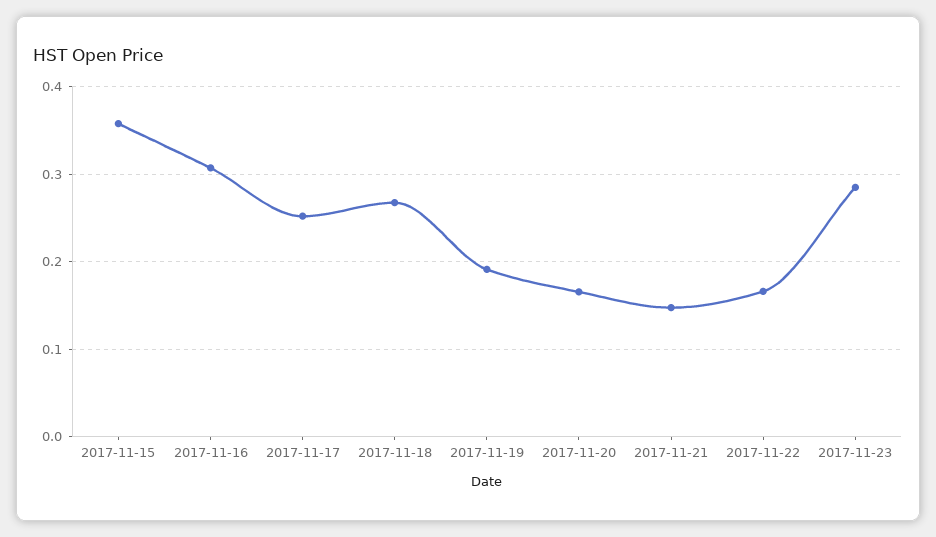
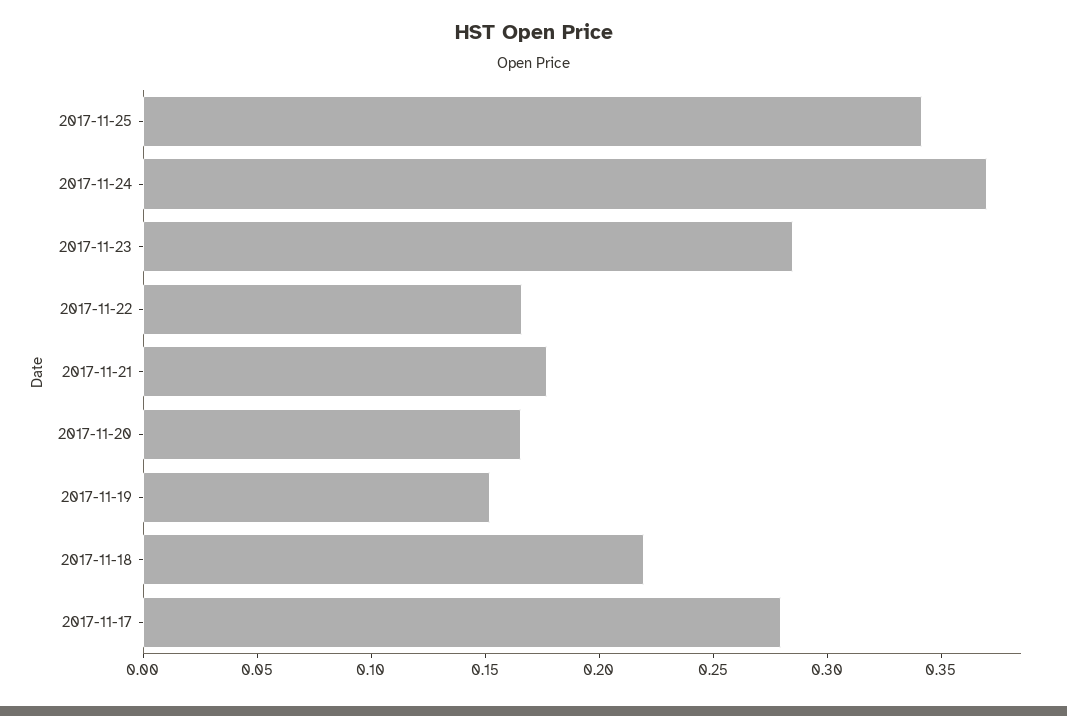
2017-11-15: 0.36 -> none
2017-11-16: 0.31 -> none
2017-11-17: 0.25 -> 0.28
2017-11-18: 0.27 -> 0.22
2017-11-19: 0.19 -> 0.15
2017-11-21: 0.15 -> 0.18
2017-11-25: none -> 0.34
2017-11-24: none -> 0.37

